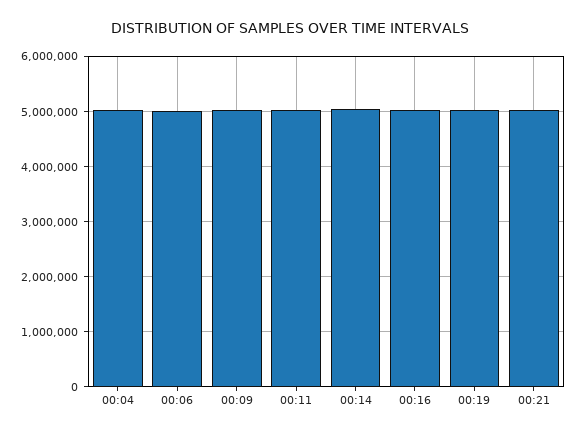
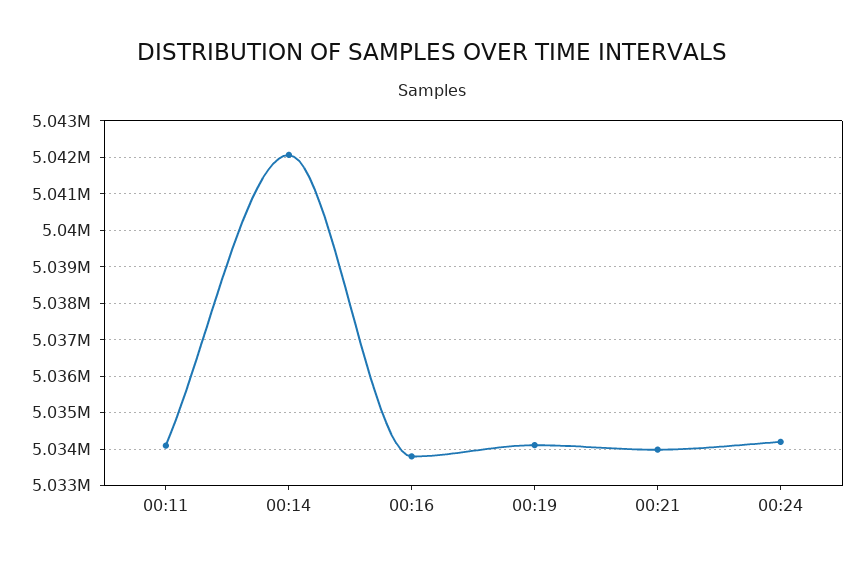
00:04: 5000000 -> none
00:06: 5000000 -> none
00:09: 5000000 -> none
00:24: none -> 5034200

